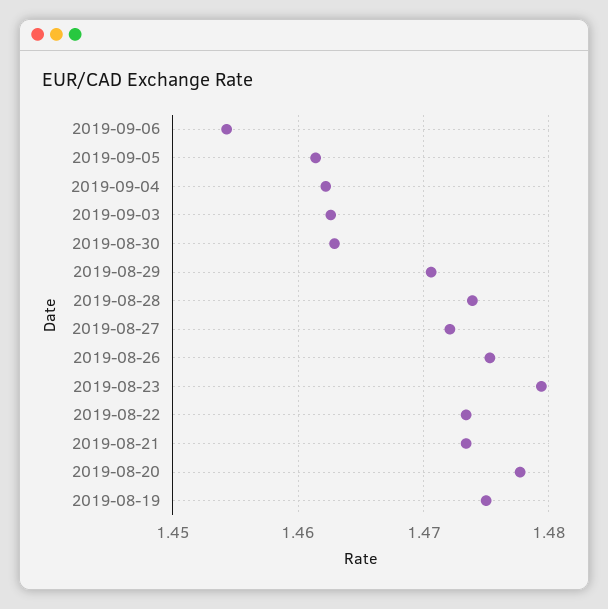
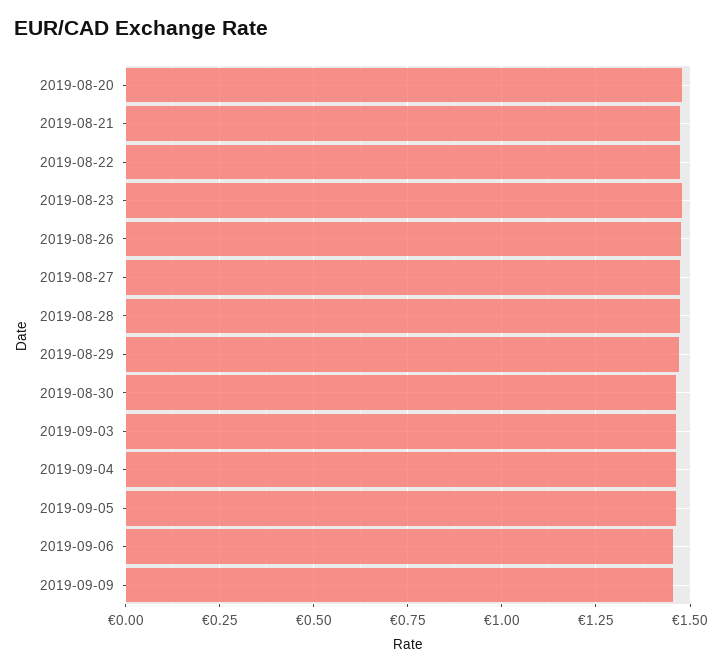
2019-08-19: 1.475 -> none
2019-09-09: none -> 1.45

